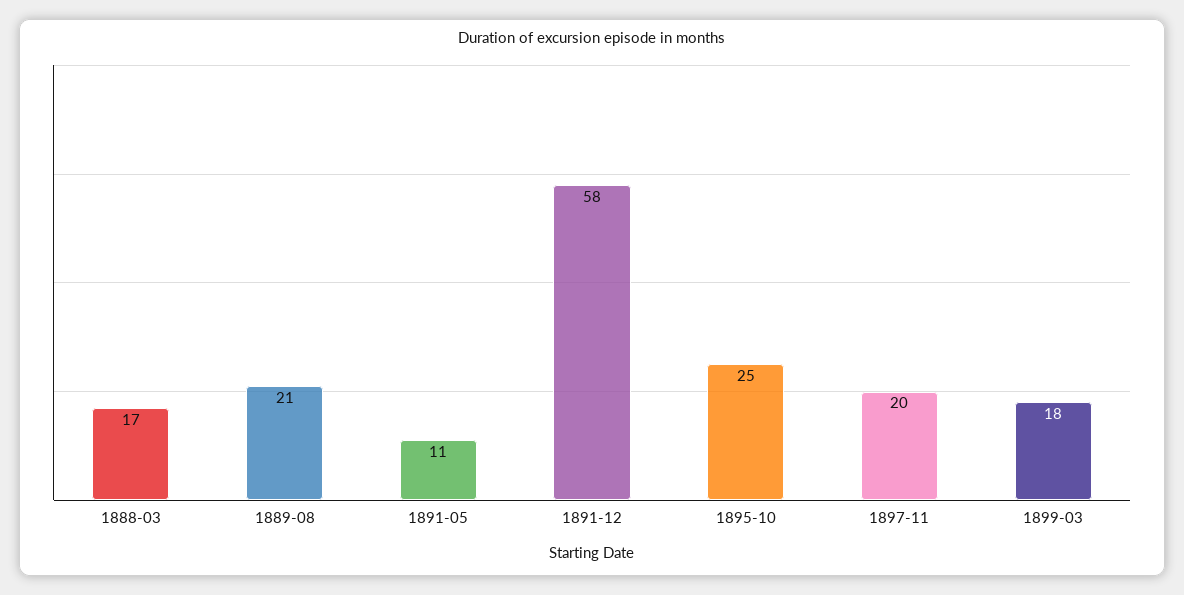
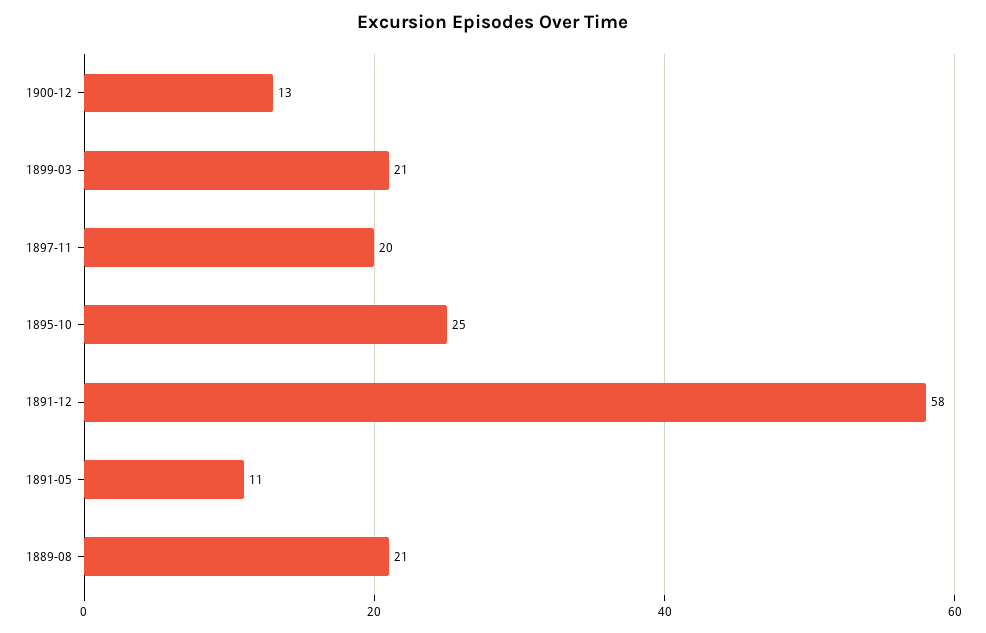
1888-03: 17 -> none
1899-03: 18 -> 21
1900-12: none -> 13

